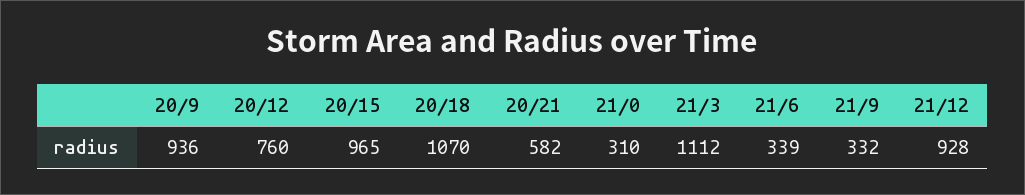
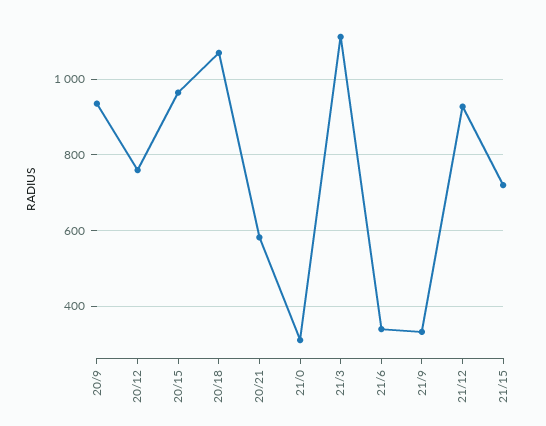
21/15: none -> 720

